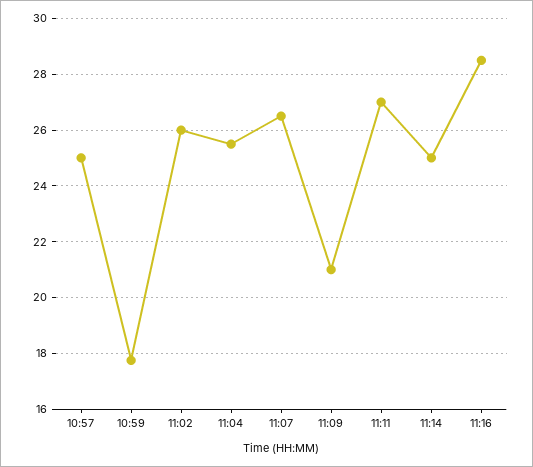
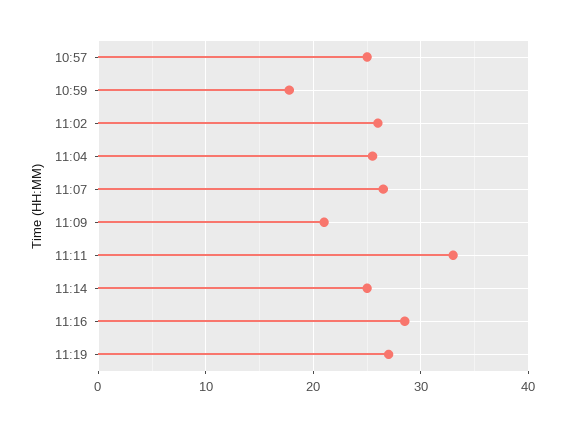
11:11: 27 -> 33
11:19: none -> 27

